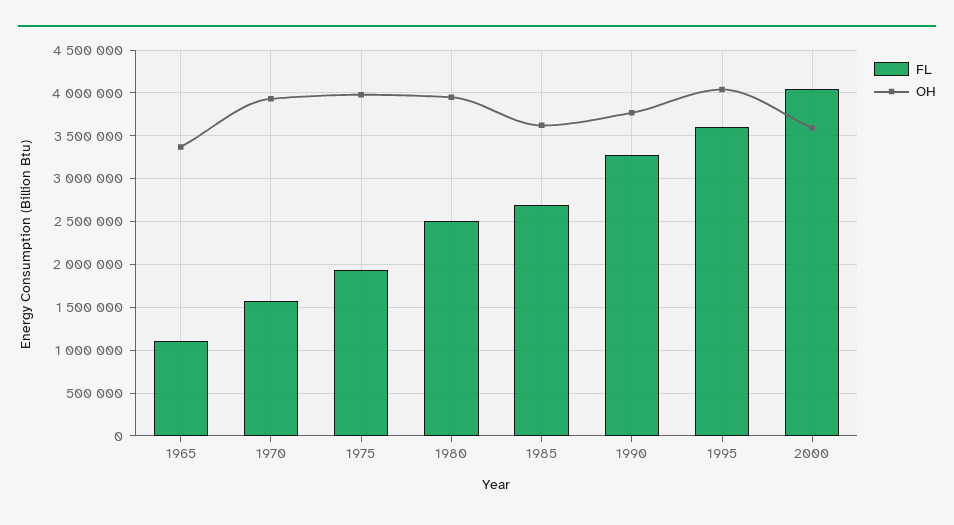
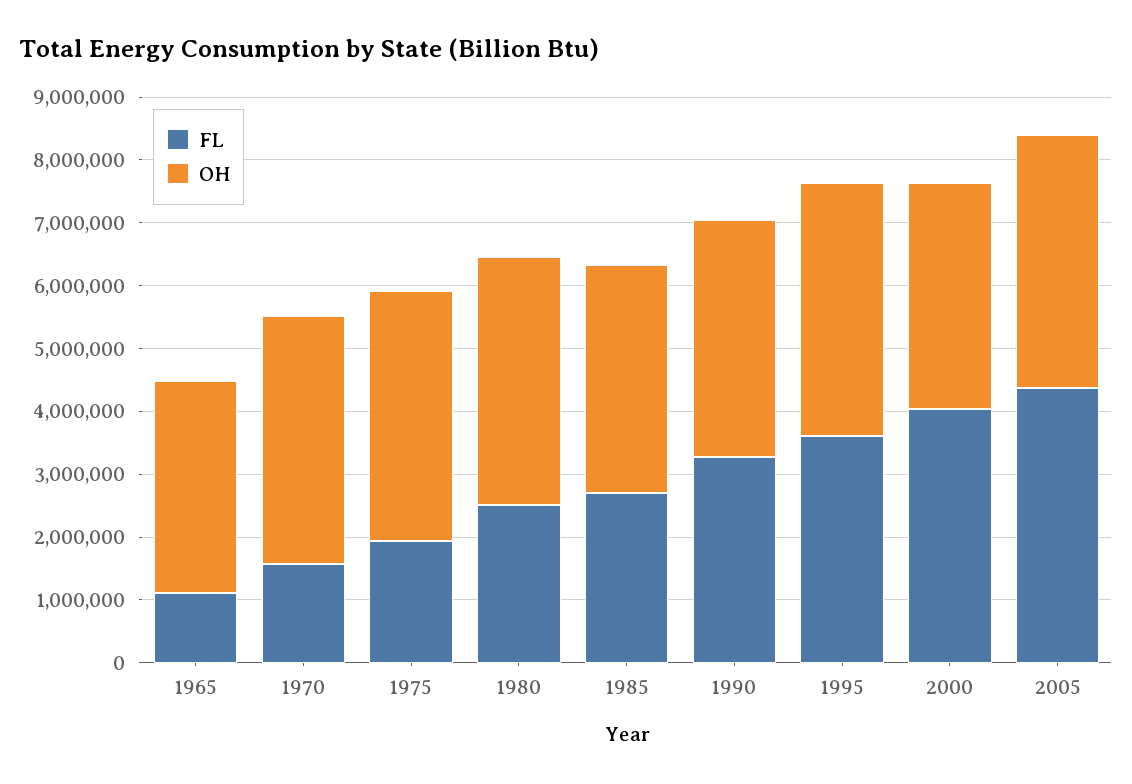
FL, 2005: none -> 4400000
OH, 2005: none -> 4000000

